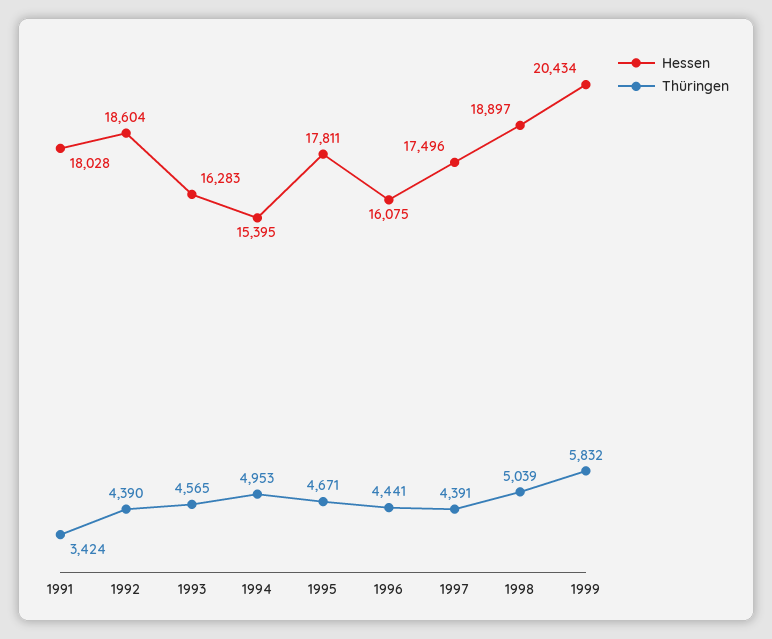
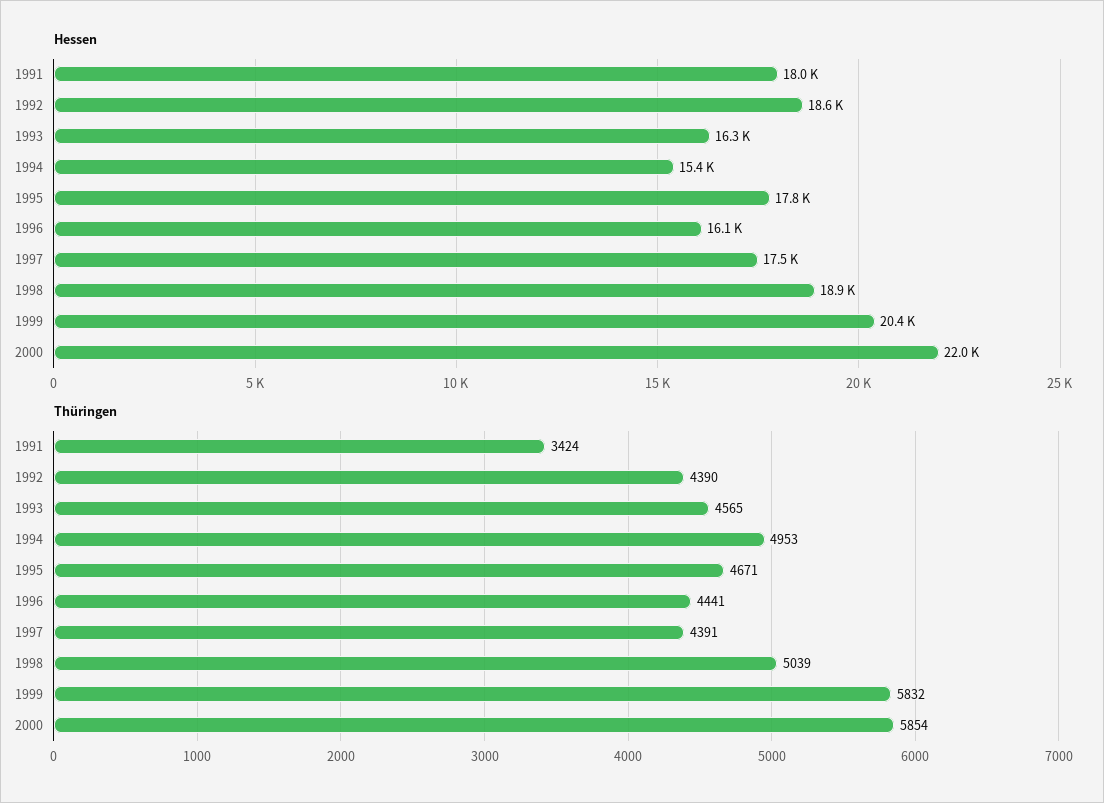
Hessen, 2000: none -> 22000
Thüringen, 2000: none -> 5854

